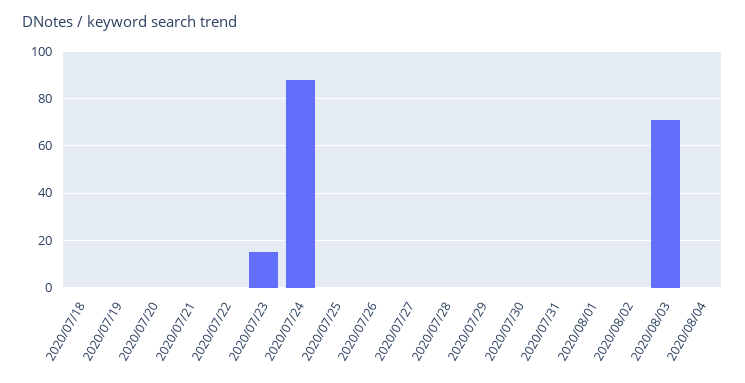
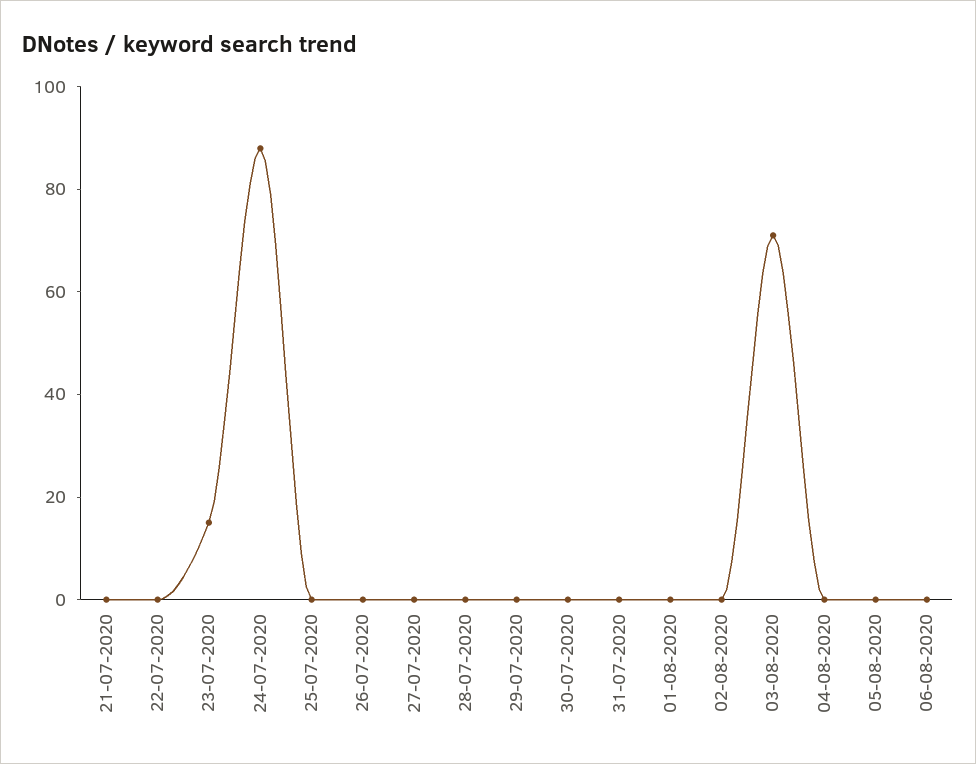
2020/07/18: 0 -> none
2020/07/19: 0 -> none
2020/07/20: 0 -> none
05-08-2020: none -> 0
06-08-2020: none -> 0

